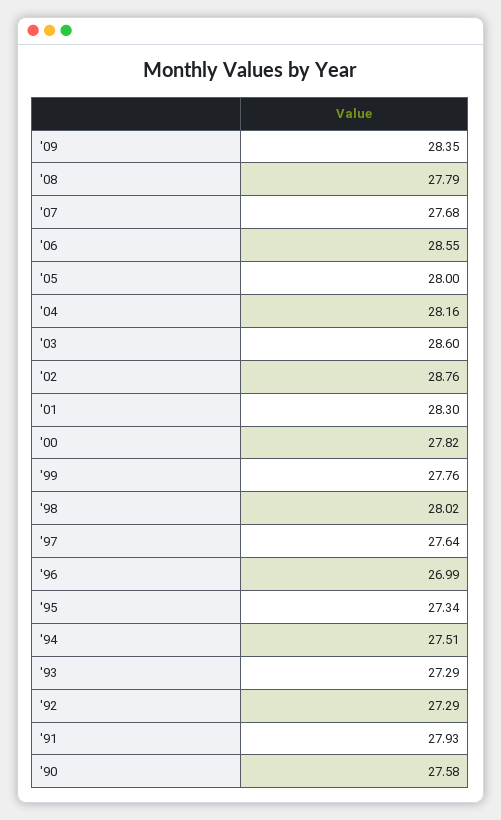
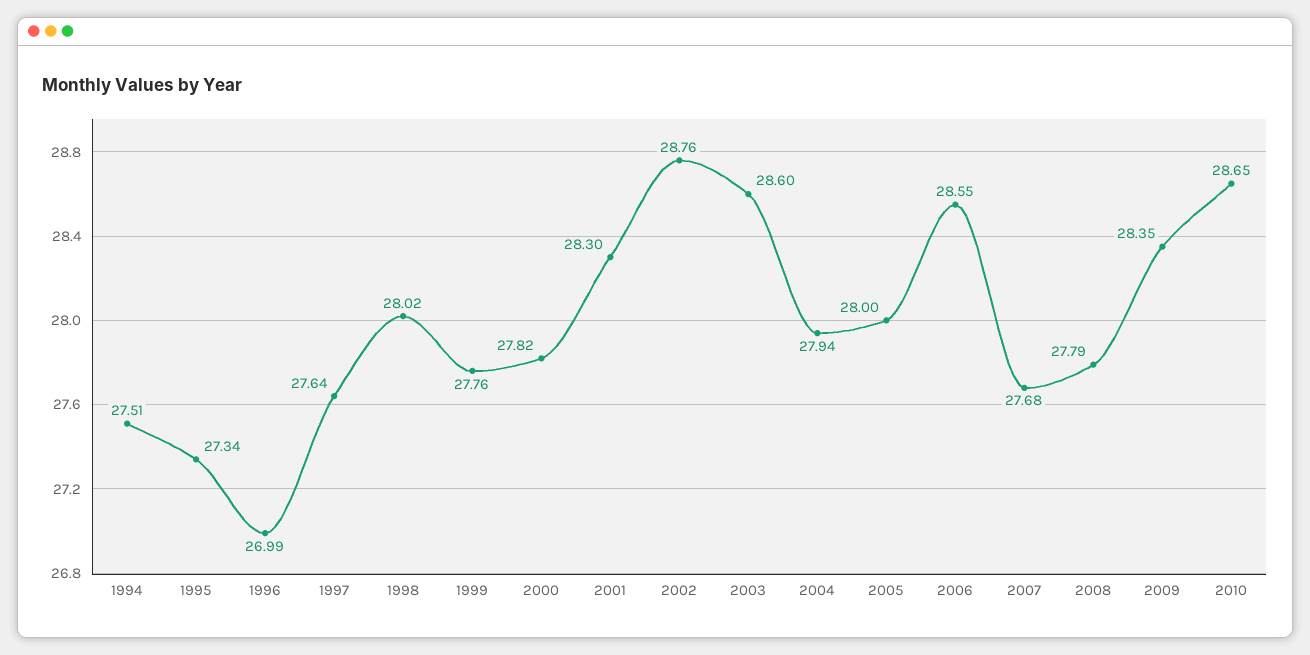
'04: 28.16 -> 27.94
'93: 27.29 -> none
'92: 27.29 -> none
'91: 27.93 -> none
'90: 27.58 -> none
2010: none -> 28.65

